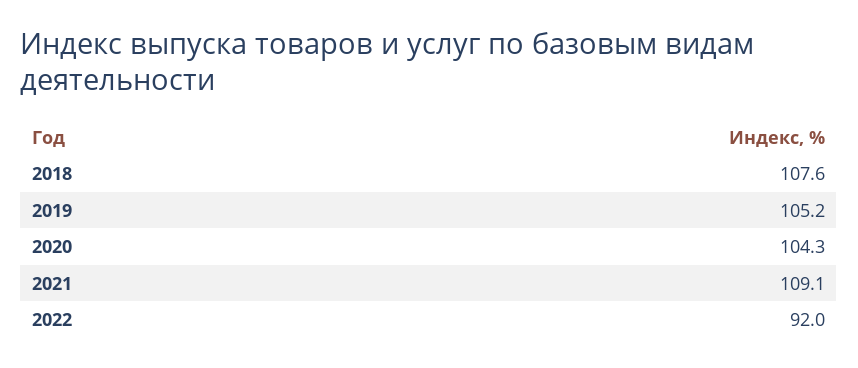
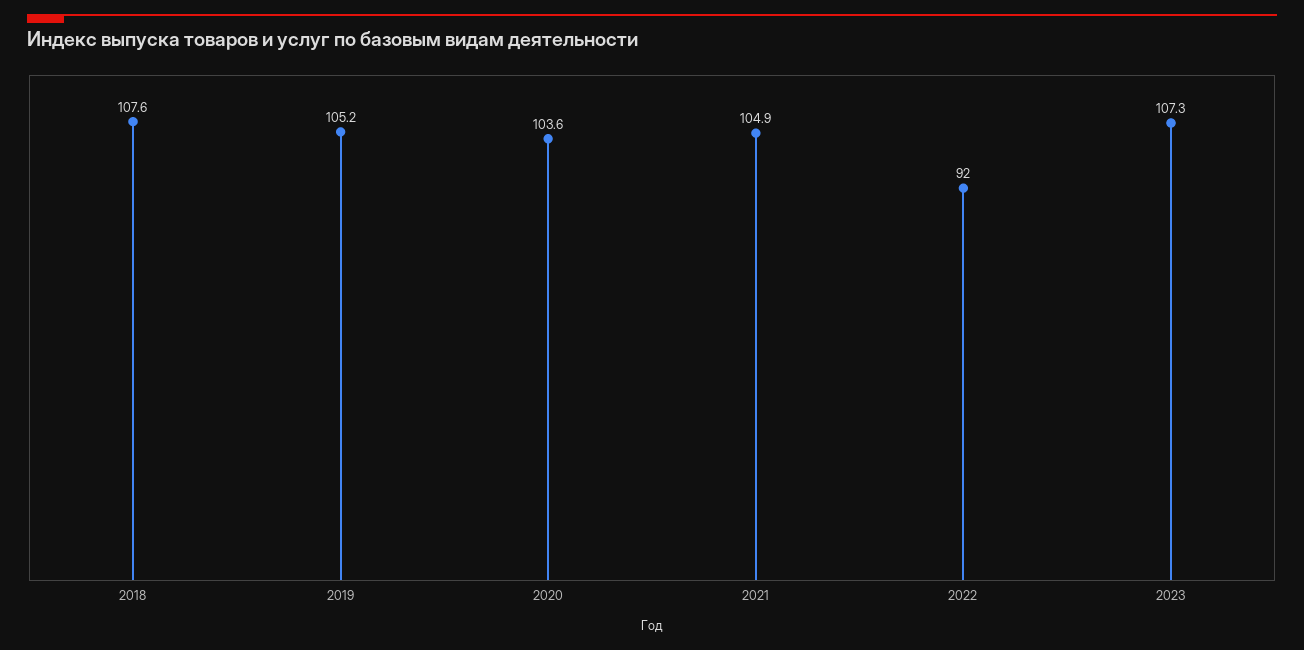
2020: 104.3 -> 103.6
2021: 109.1 -> 104.9
2023: none -> 107.3

